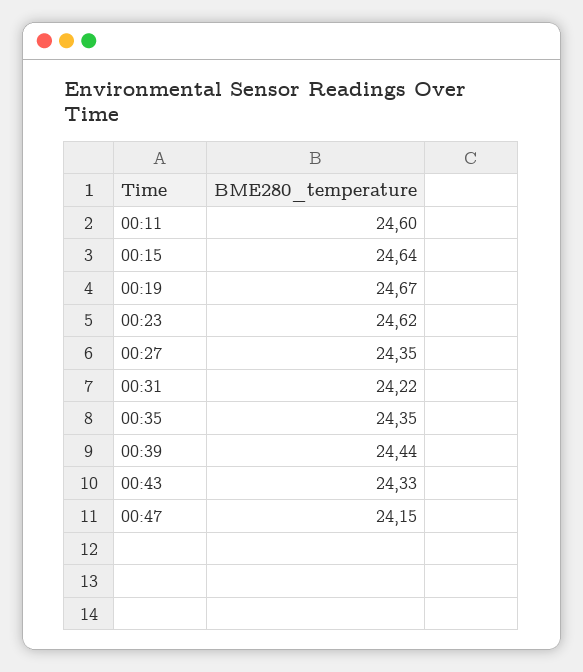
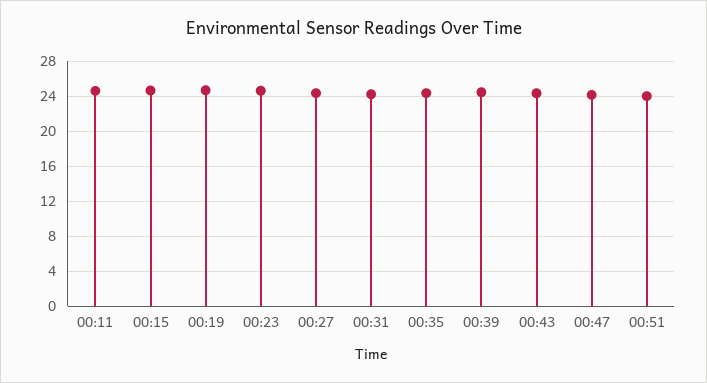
00:51: none -> 24

